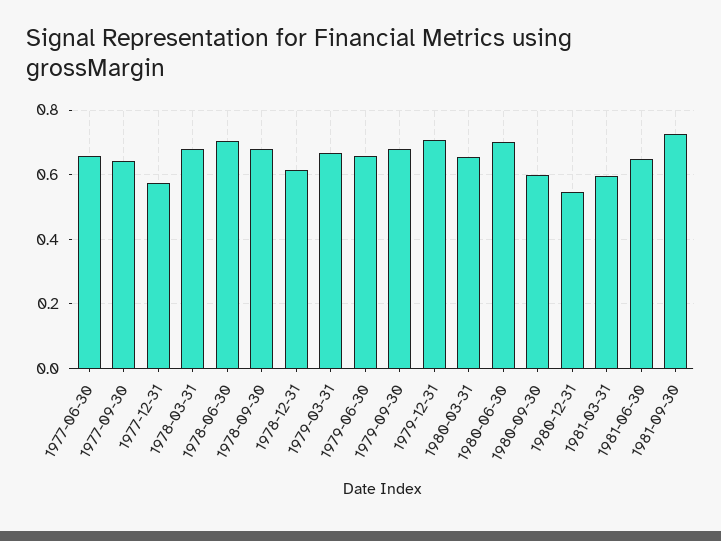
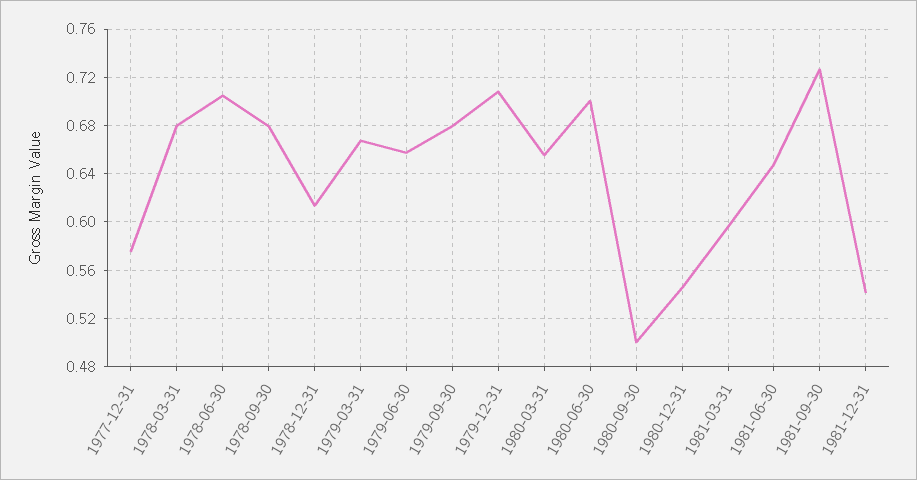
1977-06-30: 0.66 -> none
1977-09-30: 0.64 -> none
1980-09-30: 0.6 -> 0.5
1981-12-31: none -> 0.54

